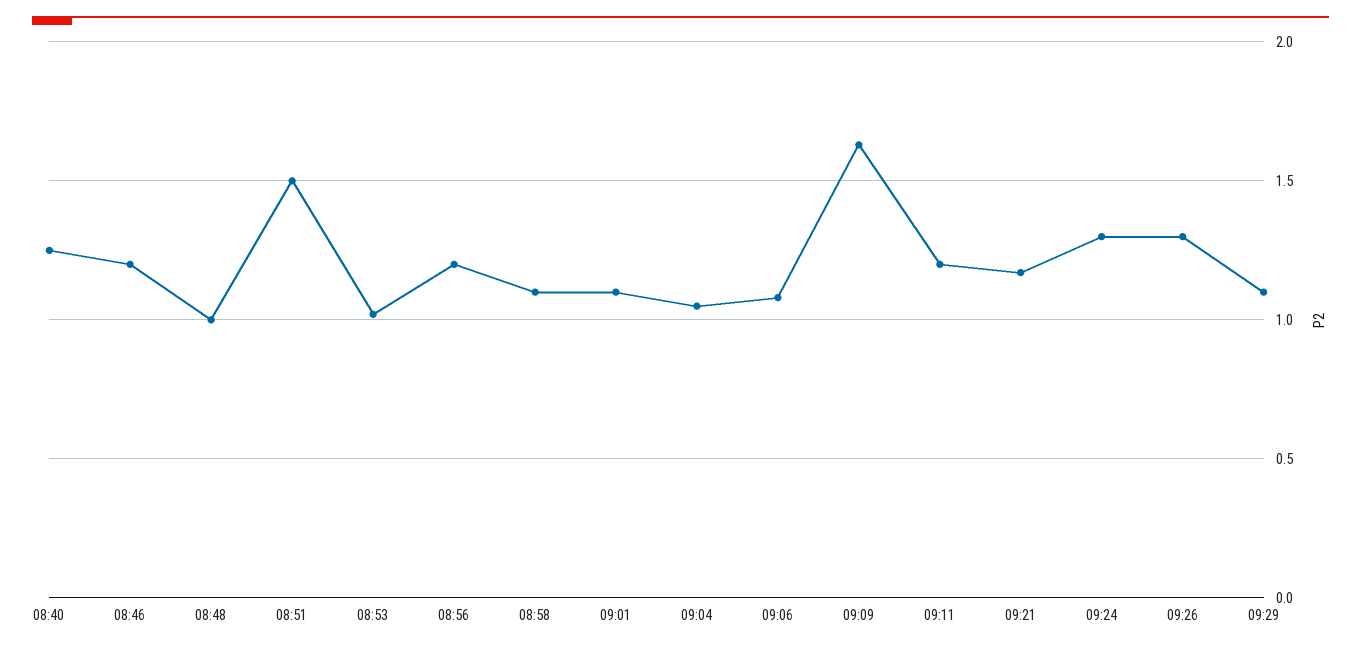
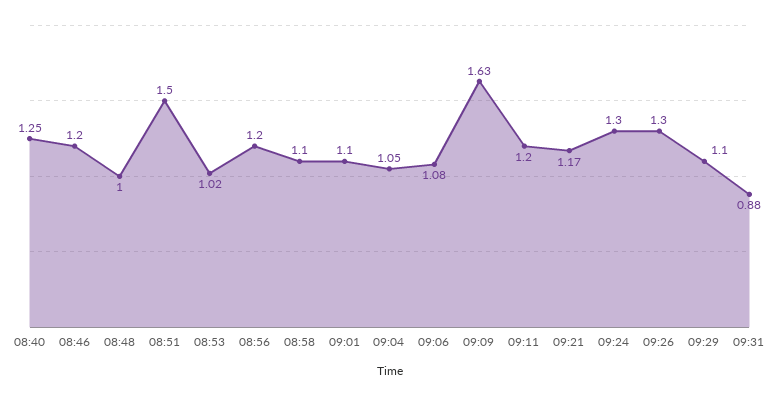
09:31: none -> 0.88

